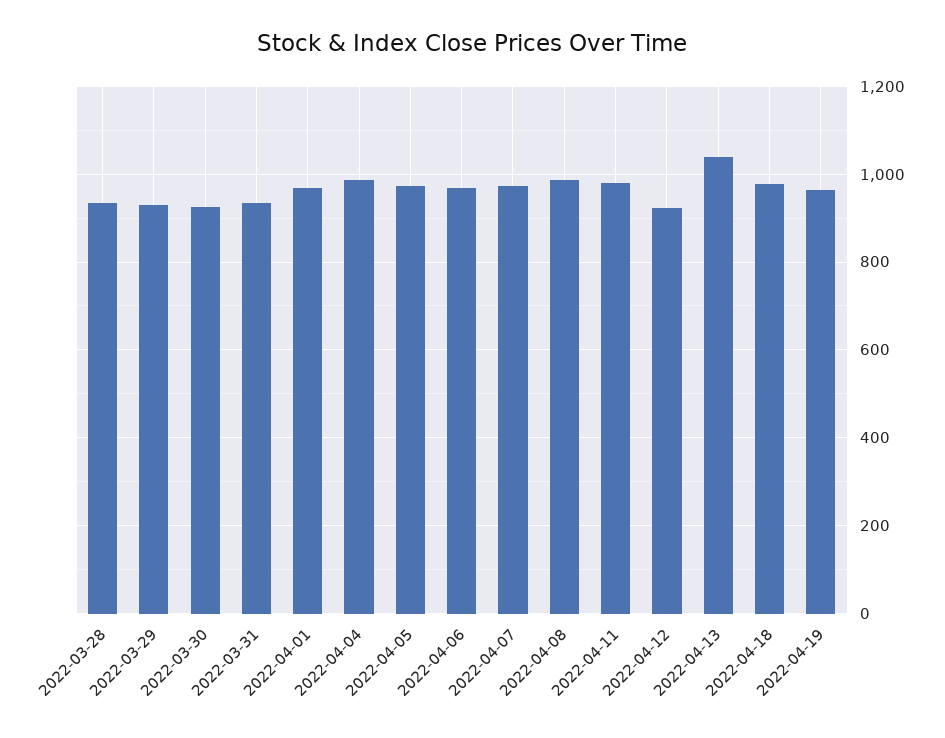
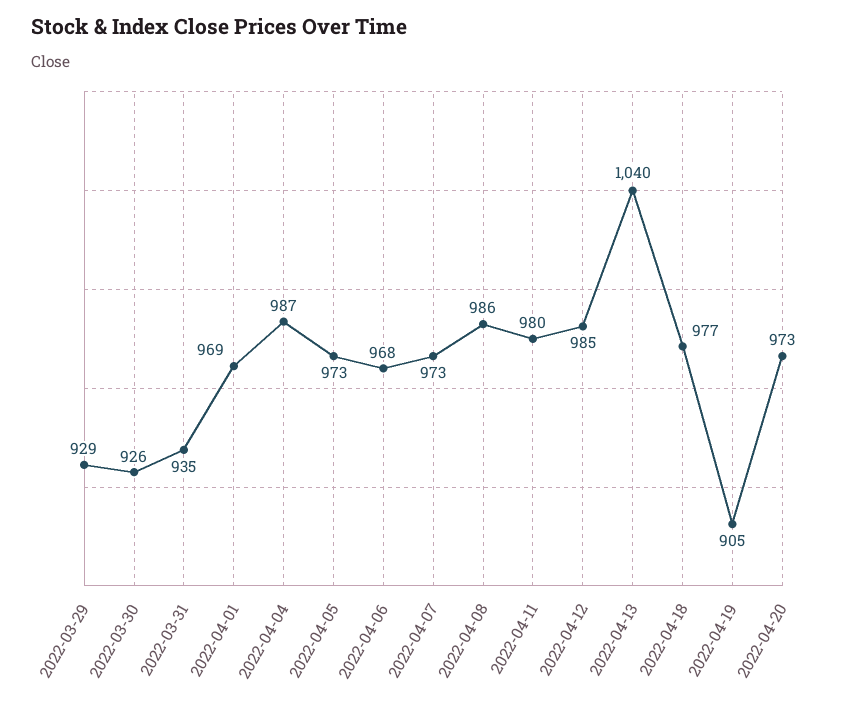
2022-03-28: 940 -> none
2022-04-12: 920 -> 985
2022-04-19: 960 -> 905
2022-04-20: none -> 973

